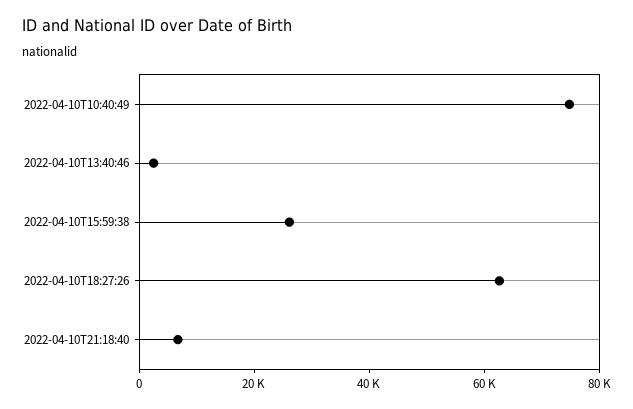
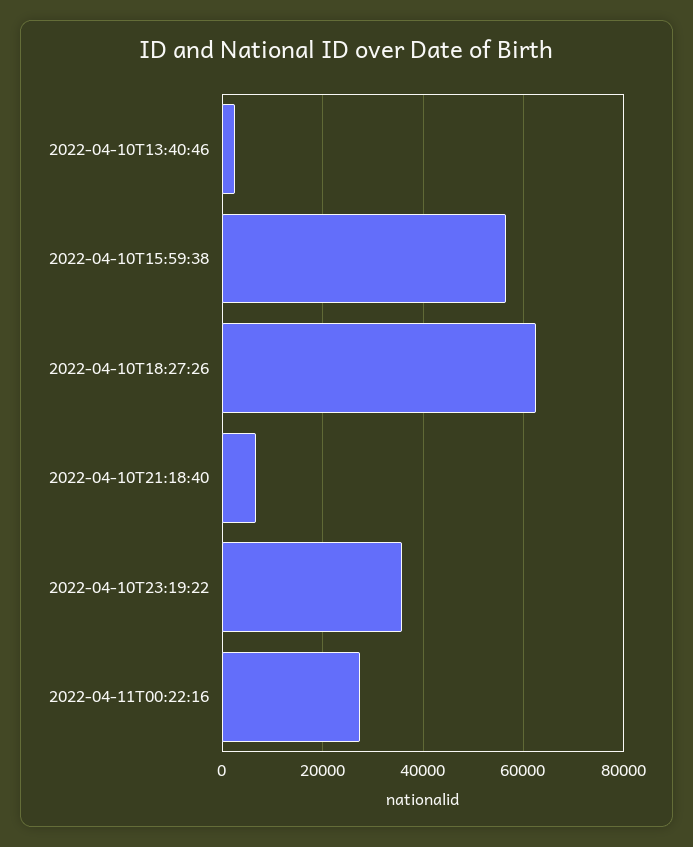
2022-04-10T10:40:49: 75000 -> none
2022-04-10T15:59:38: 25000 -> 56000
2022-04-10T23:19:22: none -> 36000
2022-04-11T00:22:16: none -> 28000

